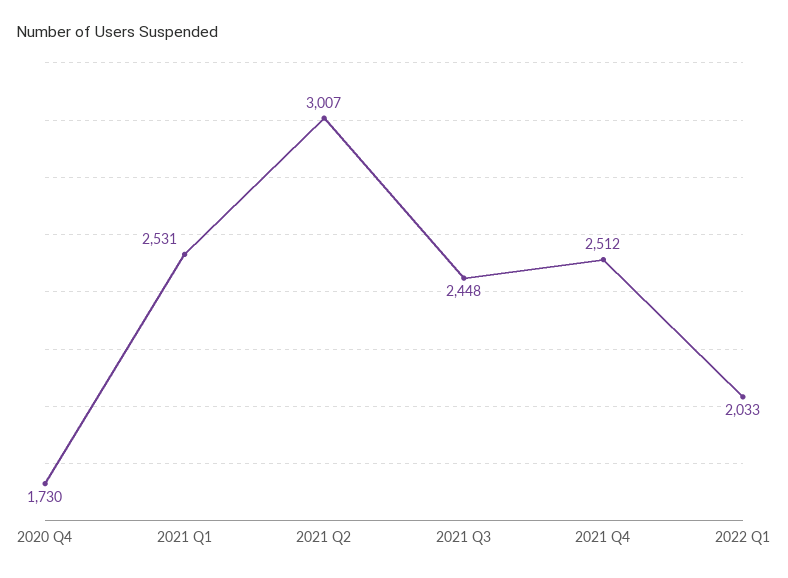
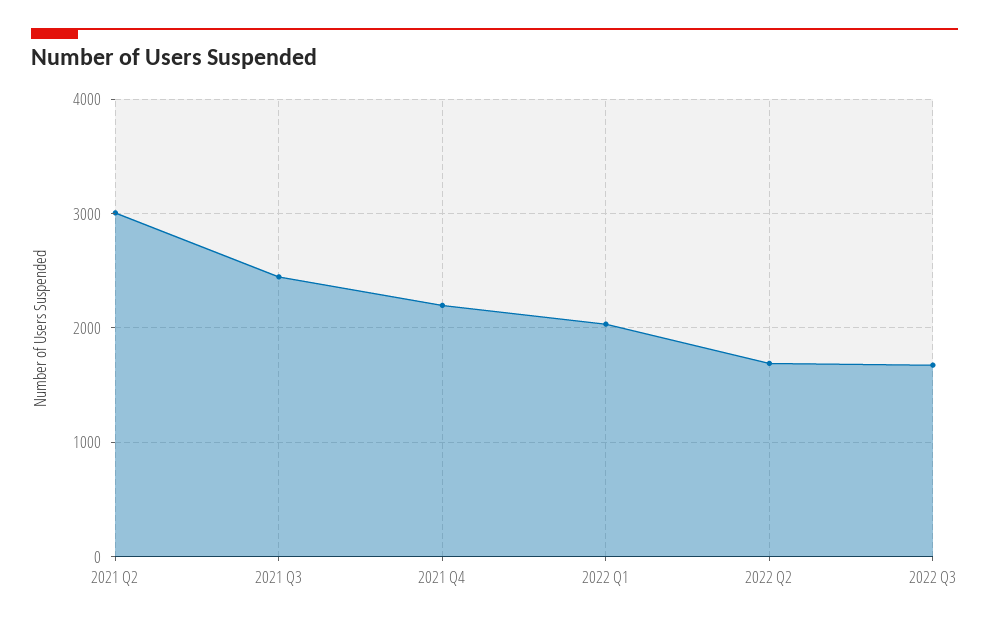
2020 Q4: 1730 -> none
2021 Q1: 2531 -> none
2021 Q4: 2512 -> 2200
2022 Q2: none -> 1700
2022 Q3: none -> 1700

